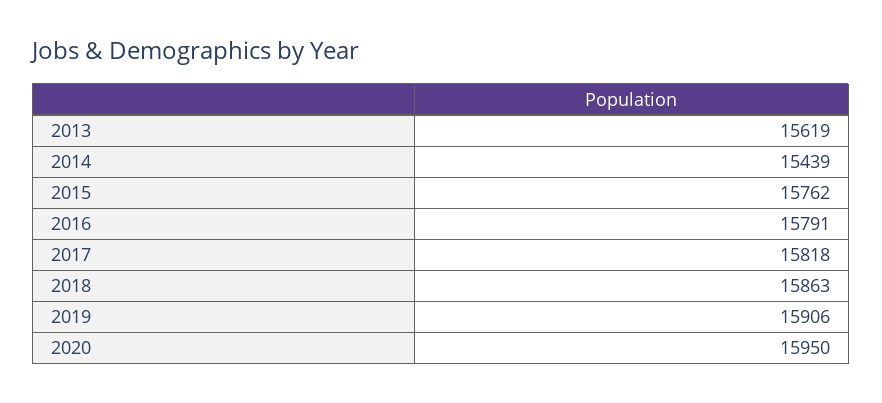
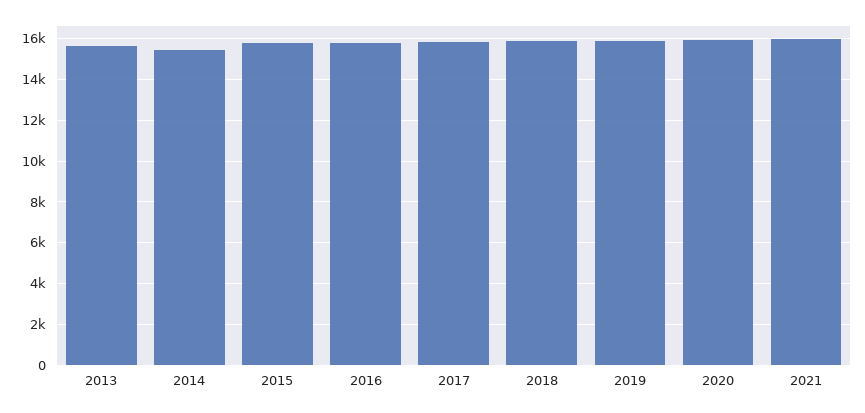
2021: none -> 16000

